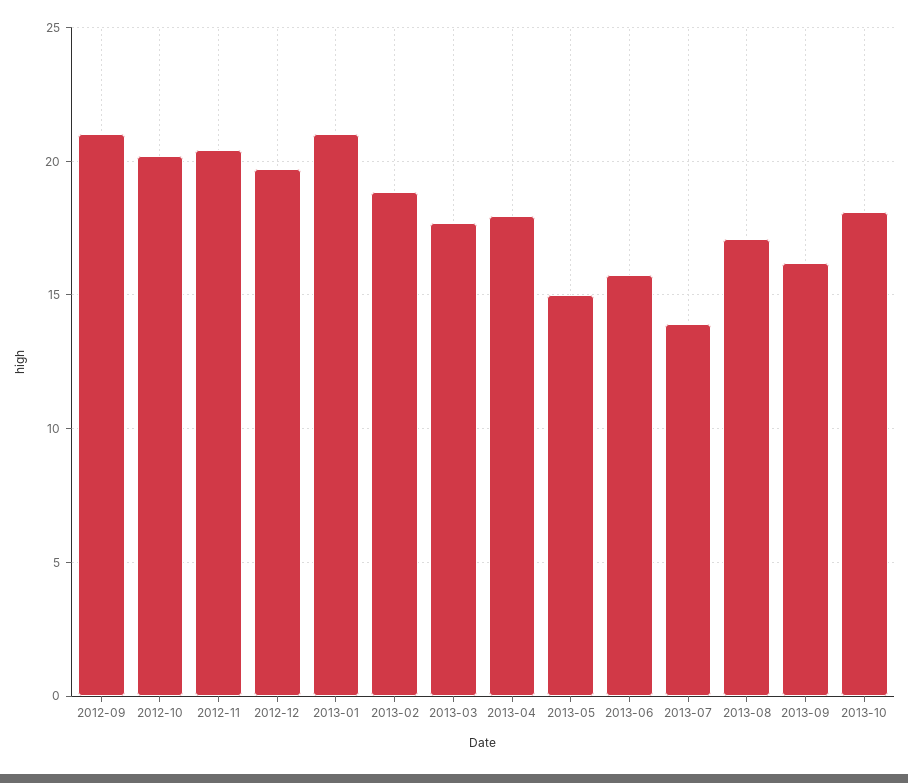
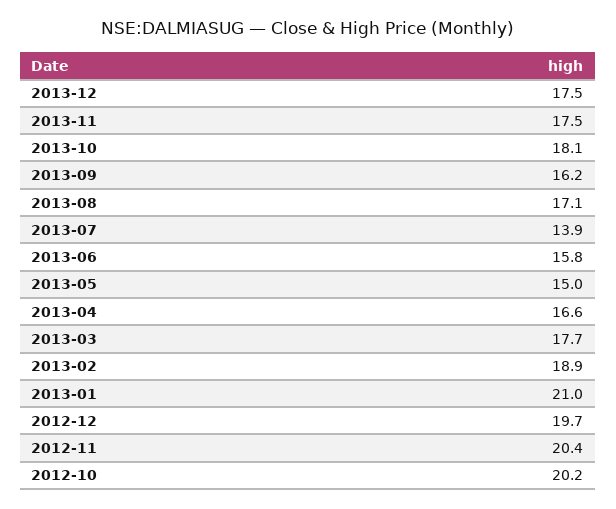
2012-09: 21 -> none
2013-04: 18 -> 16.6
2013-12: none -> 17.5
2013-11: none -> 17.5

